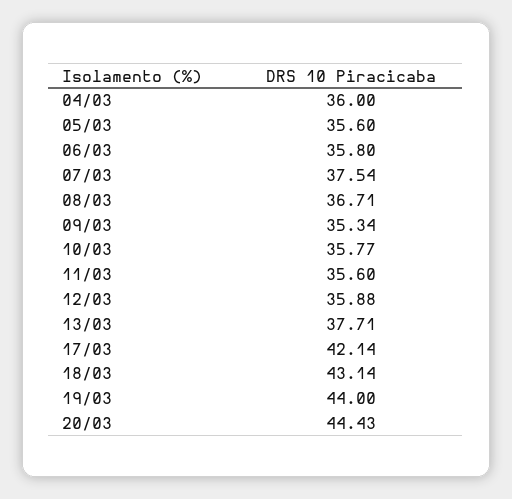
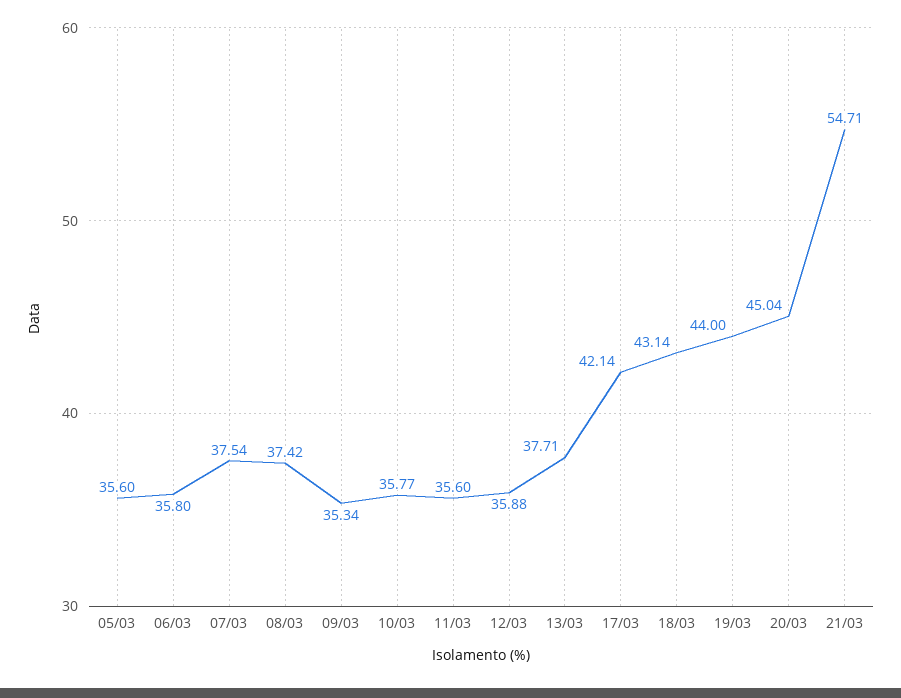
04/03: 36 -> none
08/03: 36.71 -> 37.42
20/03: 44.43 -> 45.04
21/03: none -> 54.71

